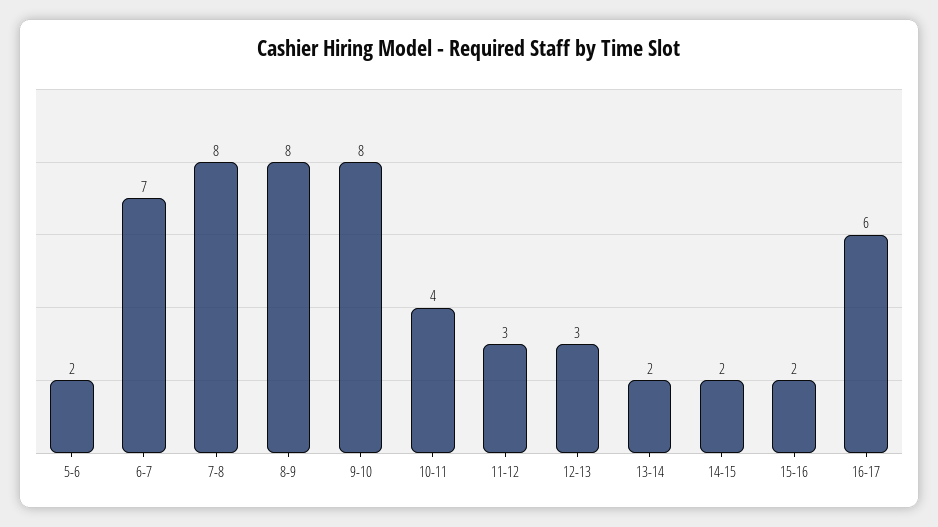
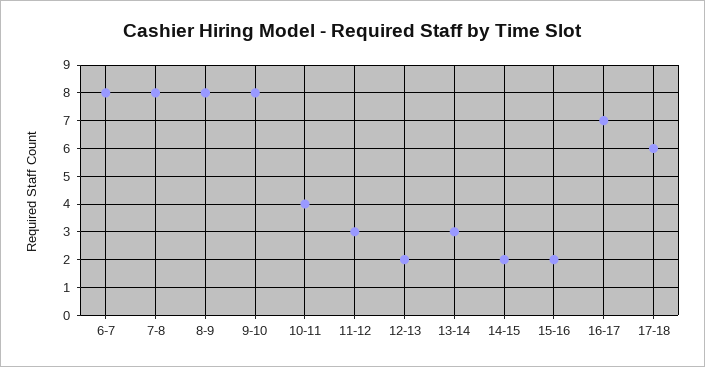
5-6: 2 -> none
6-7: 7 -> 8
12-13: 3 -> 2
13-14: 2 -> 3
16-17: 6 -> 7
17-18: none -> 6

